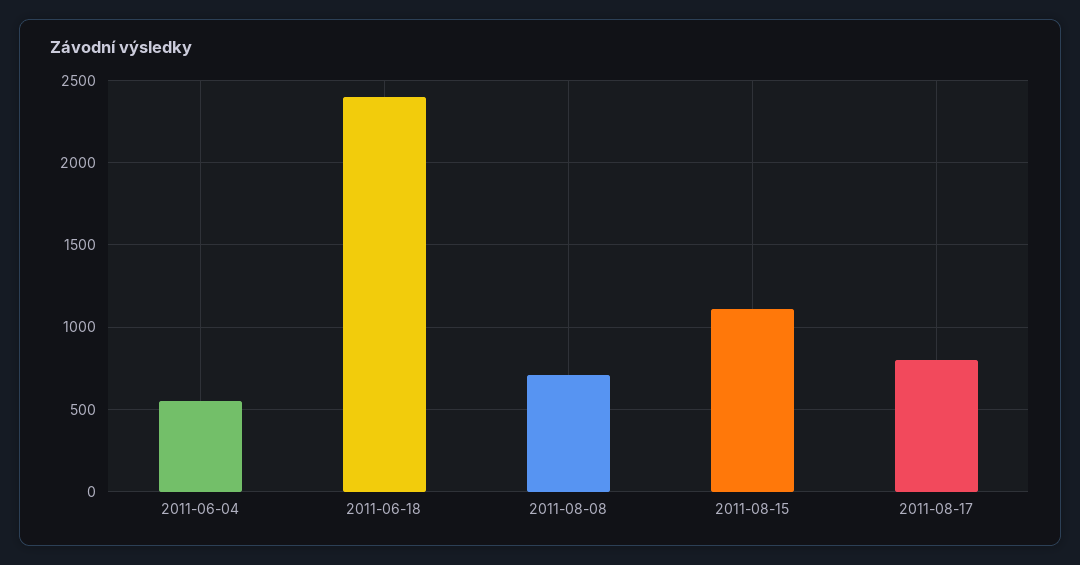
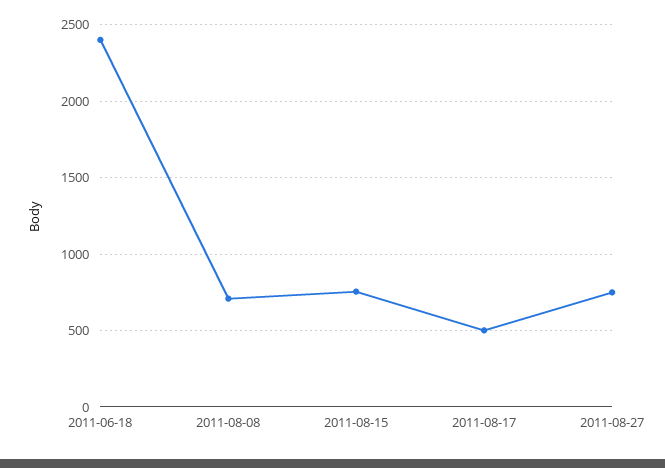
2011-06-04: 550 -> none
2011-08-15: 1100 -> 750
2011-08-17: 800 -> 500
2011-08-27: none -> 750

